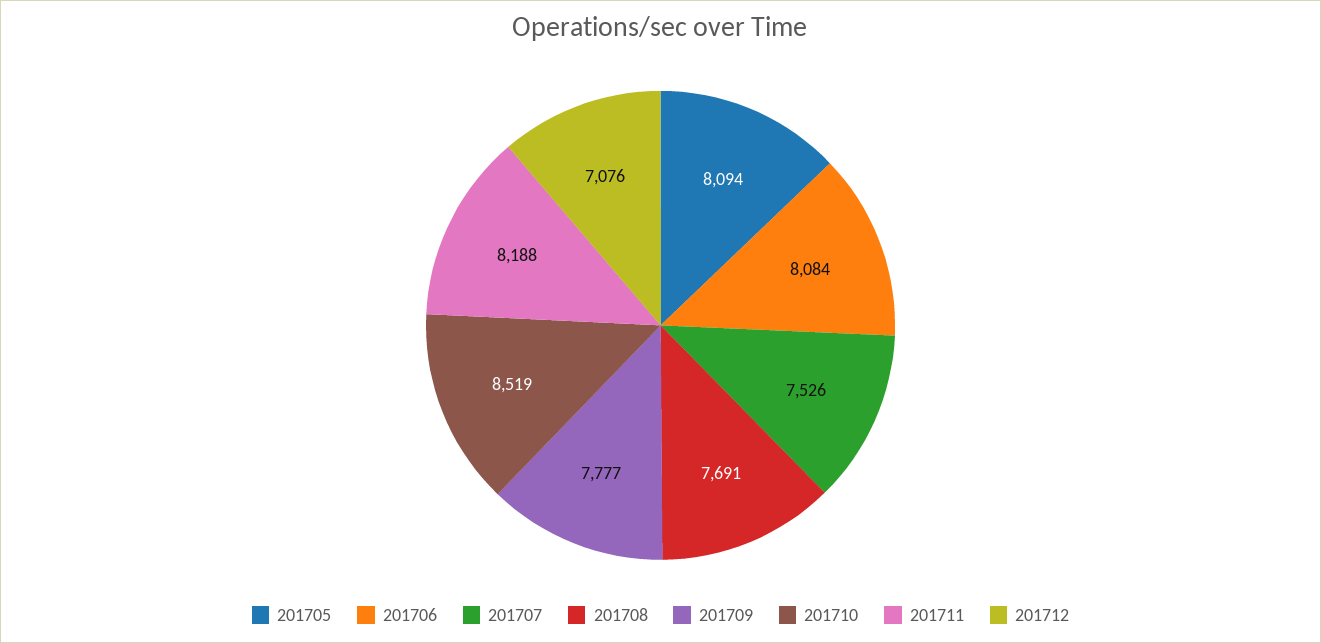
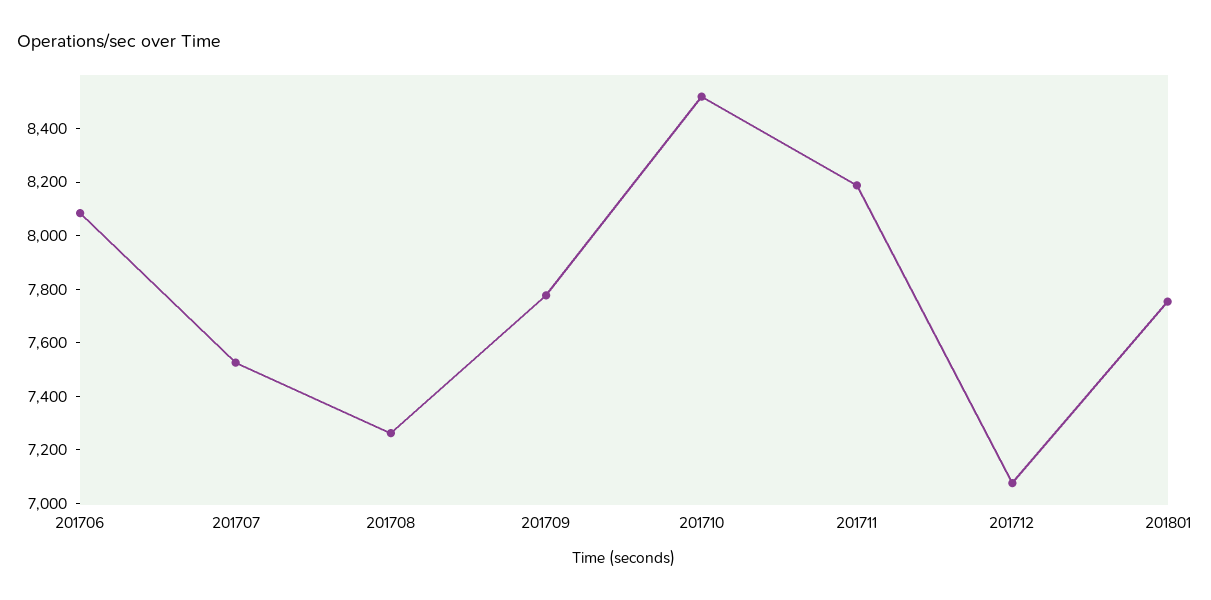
201705: 8094 -> none
201708: 7691 -> 7250
201801: none -> 7750

